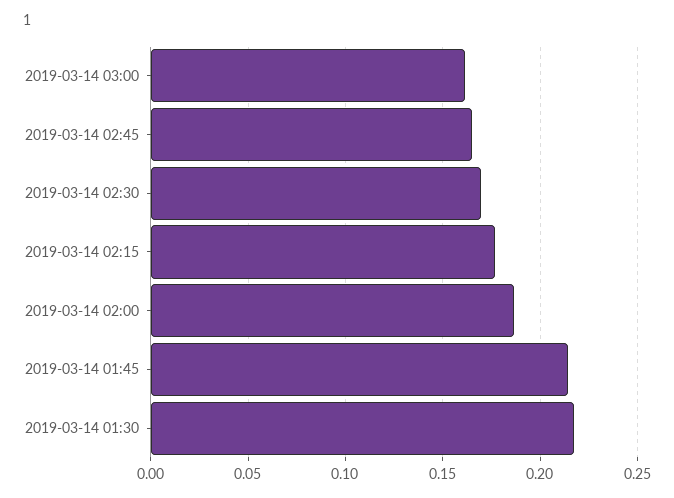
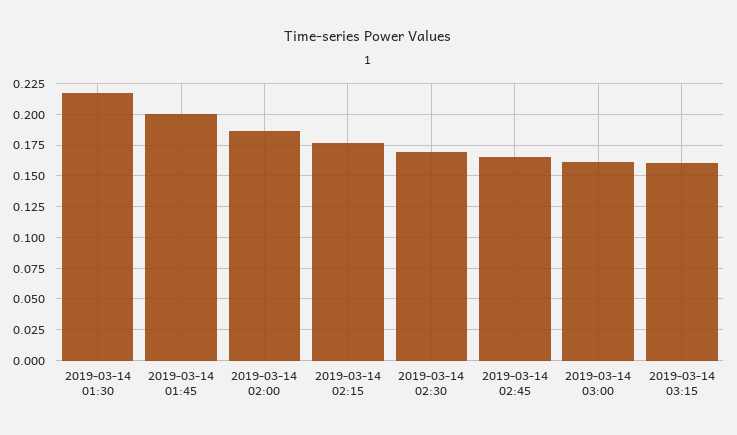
2019-03-14 01:45: 0.215 -> 0.2
2019-03-14 03:15: none -> 0.16

